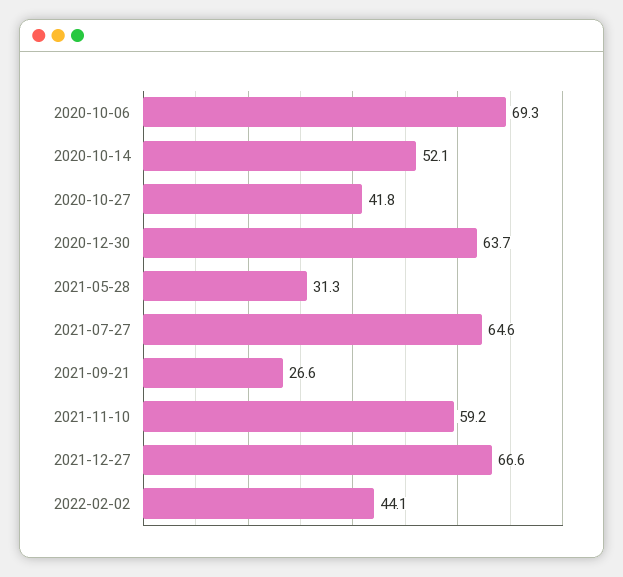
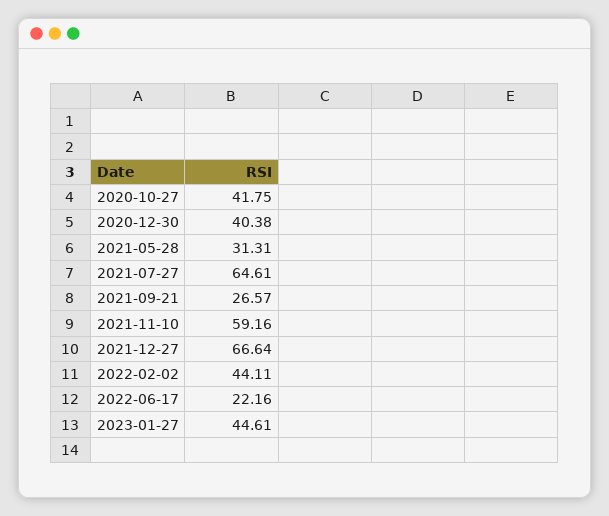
2020-10-06: 69.3 -> none
2020-10-14: 52.1 -> none
2020-12-30: 63.7 -> 40.38
2022-06-17: none -> 22.16
2023-01-27: none -> 44.61

